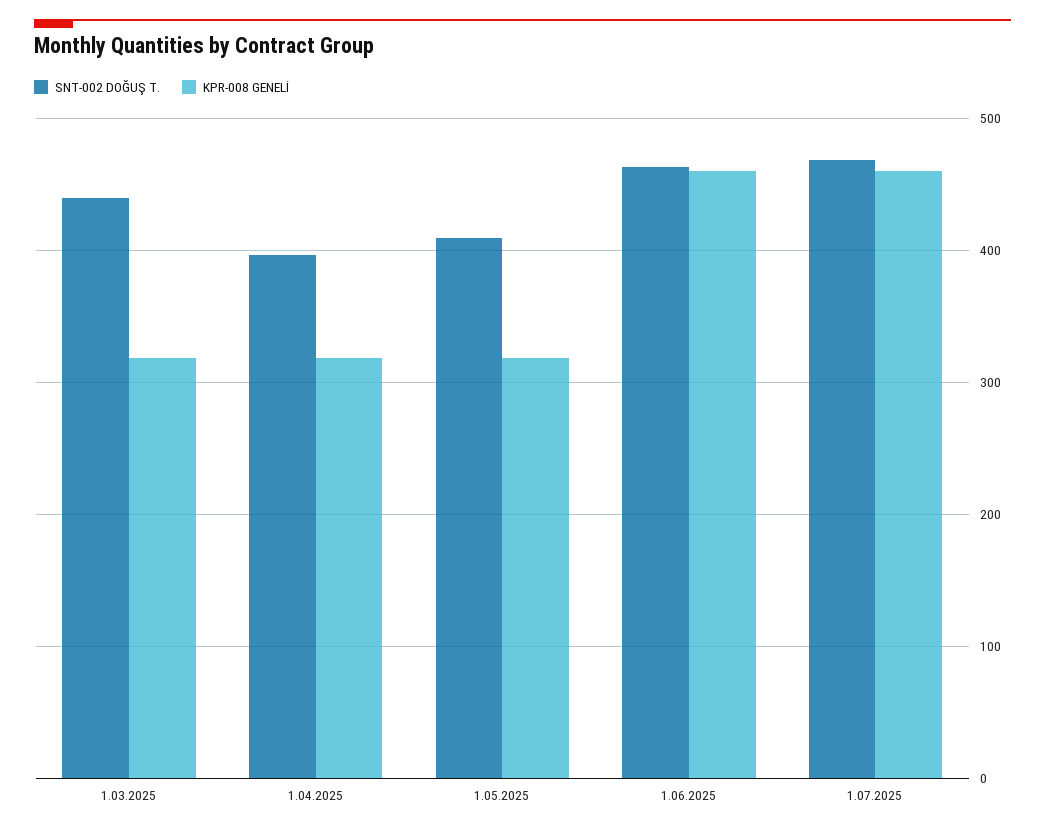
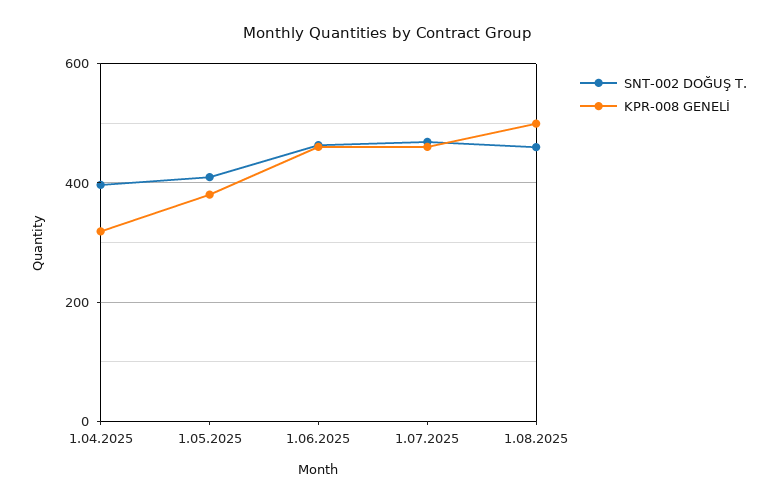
SNT-002 DOĞUŞ T., 1.03.2025: 440 -> none
KPR-008 GENELİ, 1.03.2025: 320 -> none
KPR-008 GENELİ, 1.05.2025: 320 -> 380
SNT-002 DOĞUŞ T., 1.08.2025: none -> 460
KPR-008 GENELİ, 1.08.2025: none -> 500

